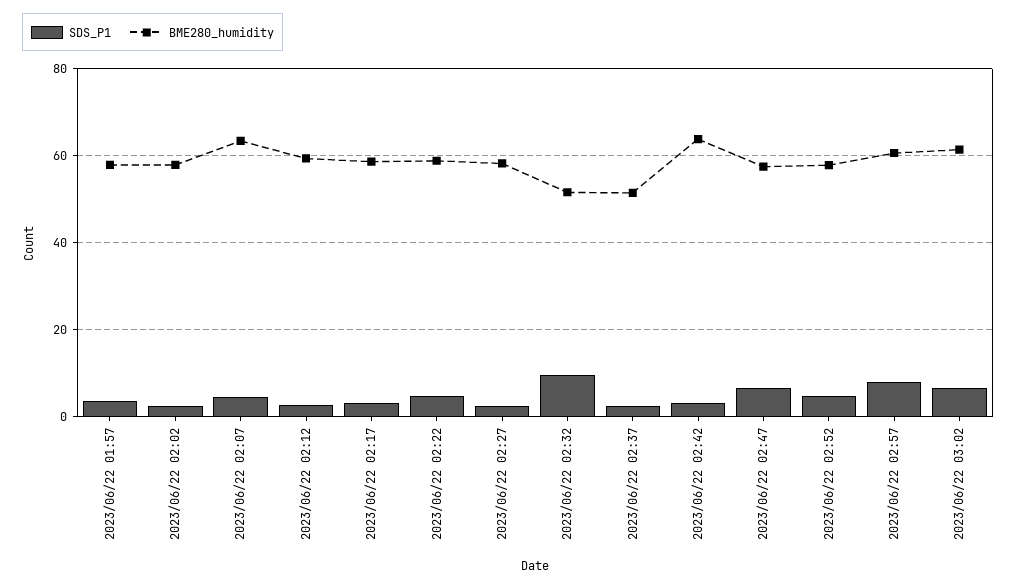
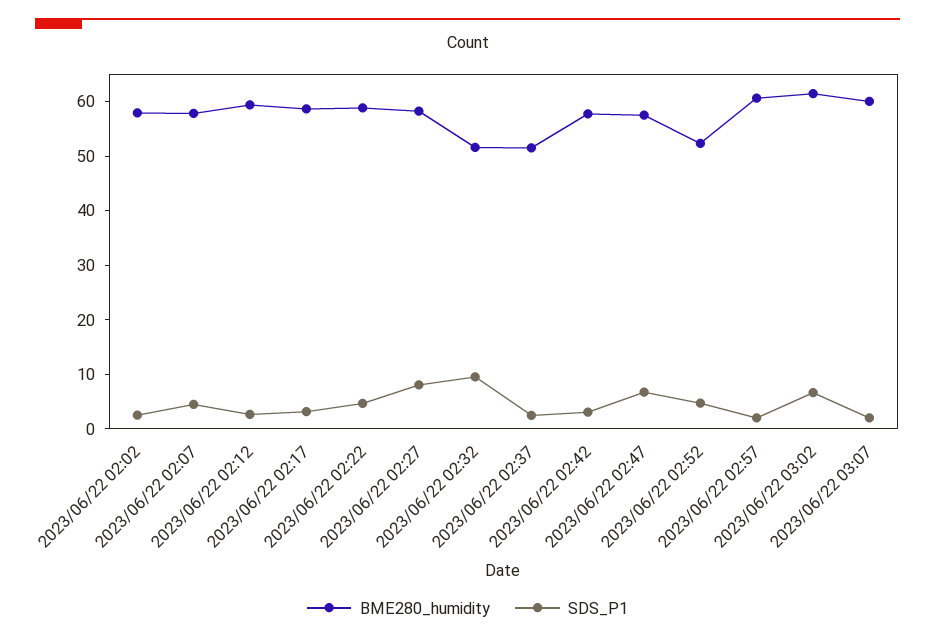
SDS_P1, 2023/06/22 01:57: 4 -> none
BME280_humidity, 2023/06/22 01:57: 58 -> none
BME280_humidity, 2023/06/22 02:07: 64 -> 58
SDS_P1, 2023/06/22 02:27: 2 -> 8
BME280_humidity, 2023/06/22 02:42: 64 -> 58
BME280_humidity, 2023/06/22 02:52: 58 -> 52
SDS_P1, 2023/06/22 02:57: 8 -> 2
BME280_humidity, 2023/06/22 03:07: none -> 60
SDS_P1, 2023/06/22 03:07: none -> 2

